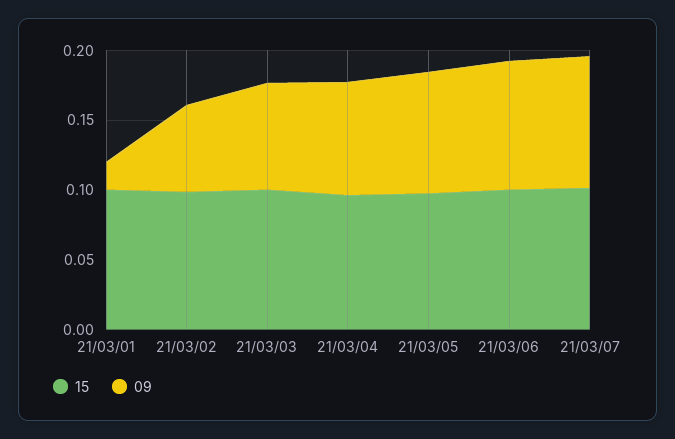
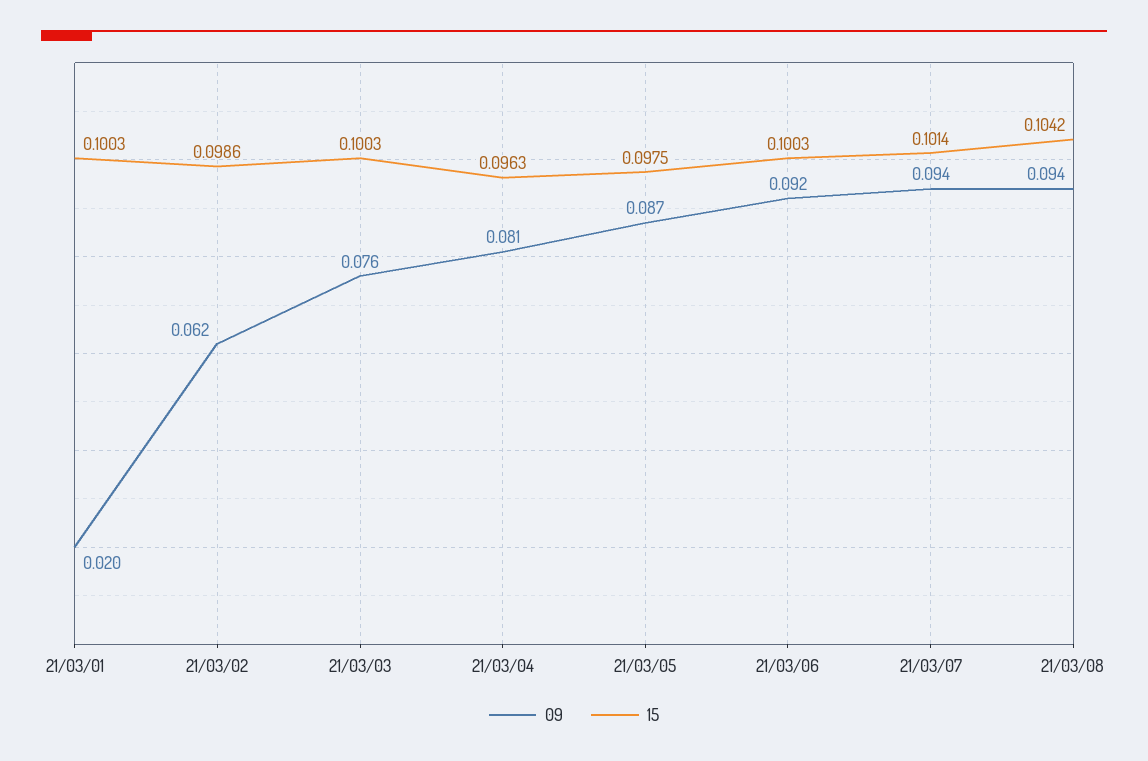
09, 21/03/08: none -> 0.094
15, 21/03/08: none -> 0.1042

